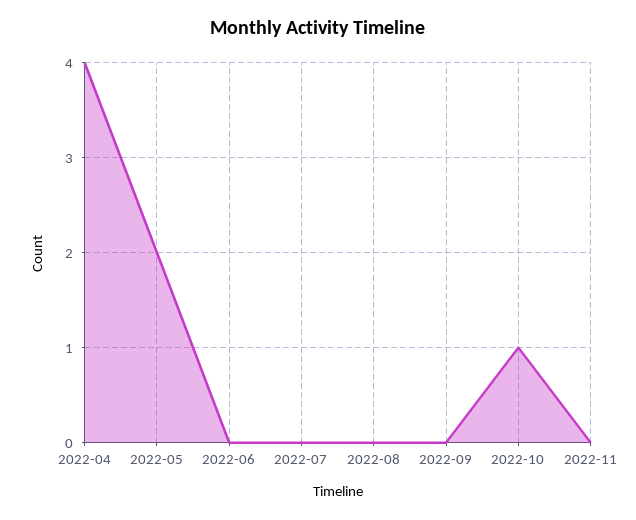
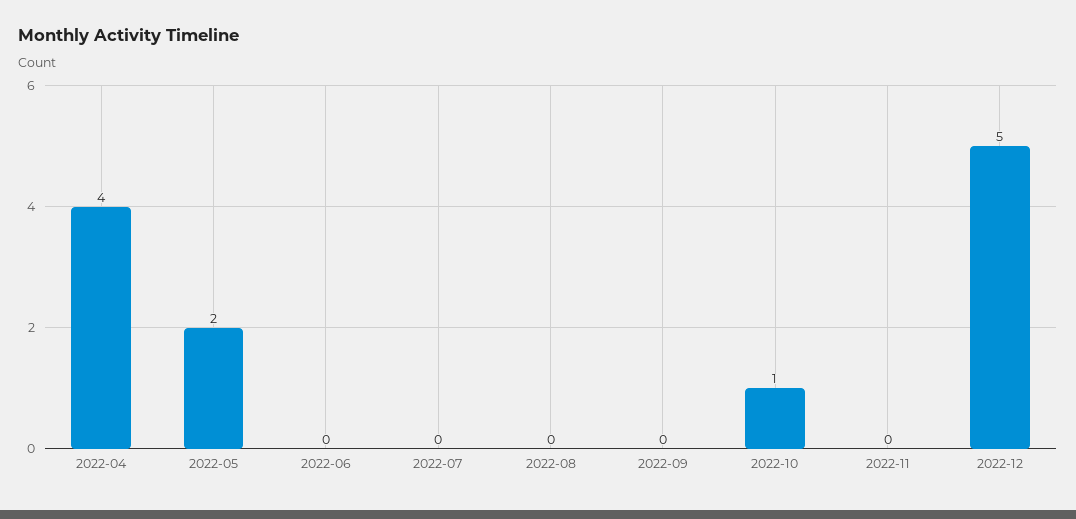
2022-12: none -> 5

